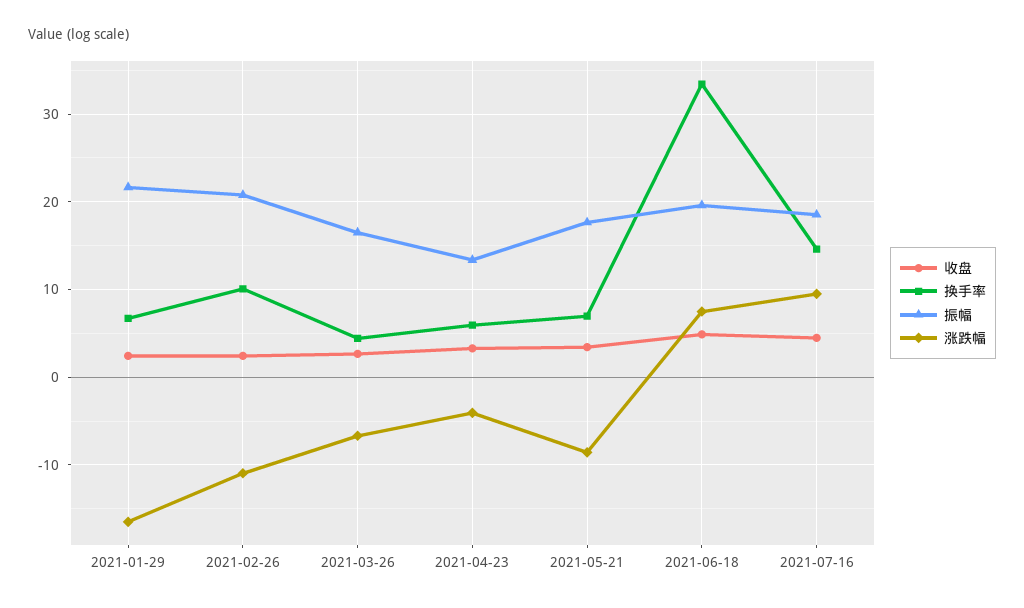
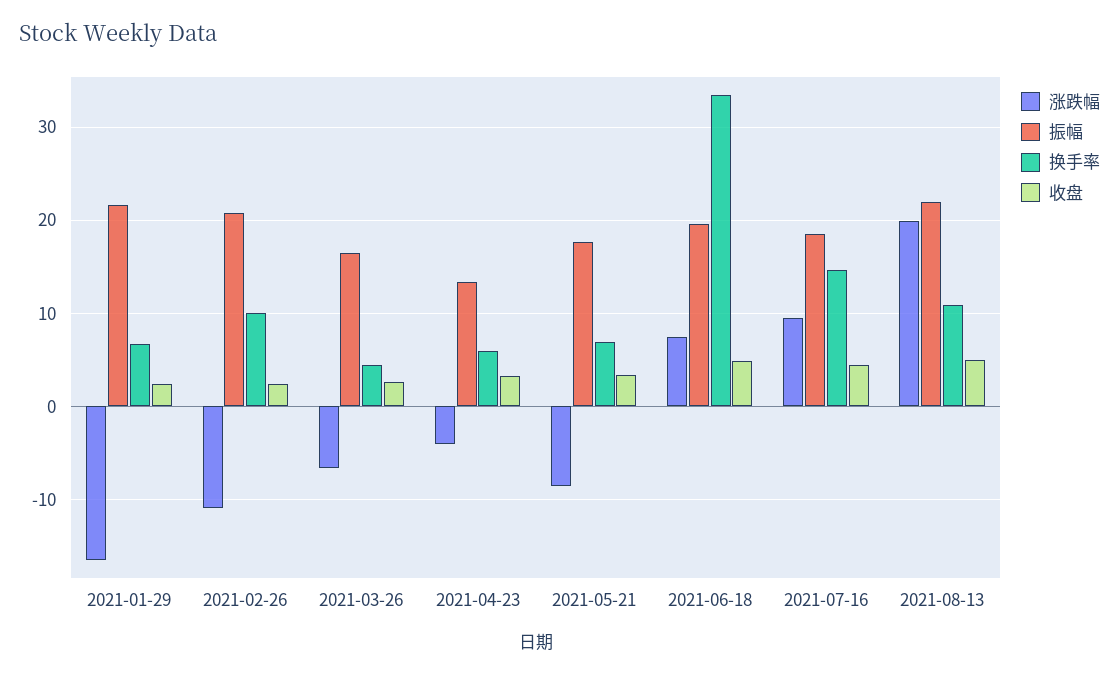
涨跌幅, 2021-08-13: none -> 20
振幅, 2021-08-13: none -> 22
换手率, 2021-08-13: none -> 11
收盘, 2021-08-13: none -> 5

